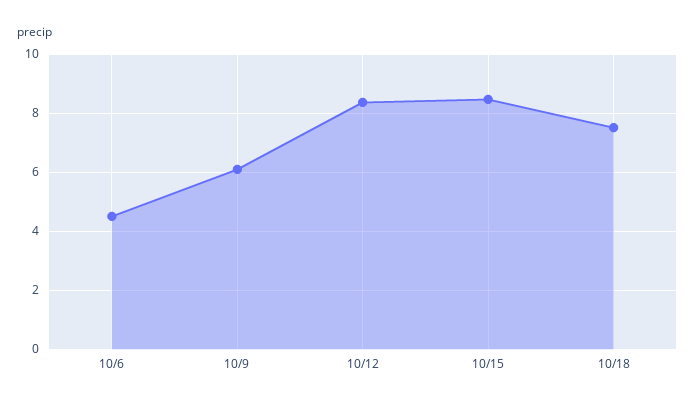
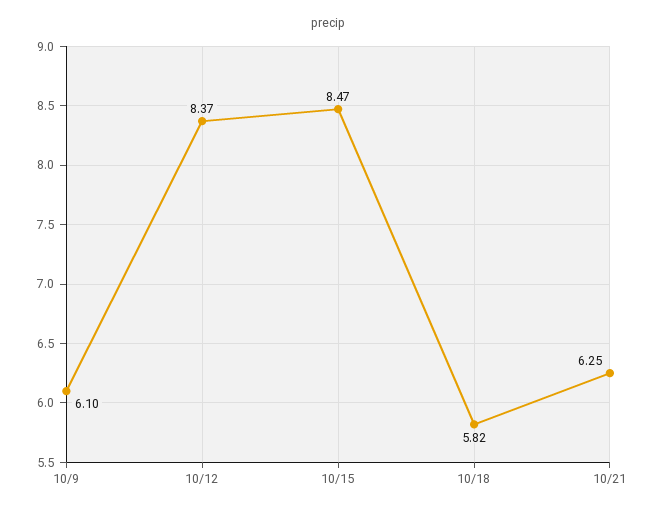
10/6: 4.5 -> none
10/18: 7.5 -> 5.82
10/21: none -> 6.25

